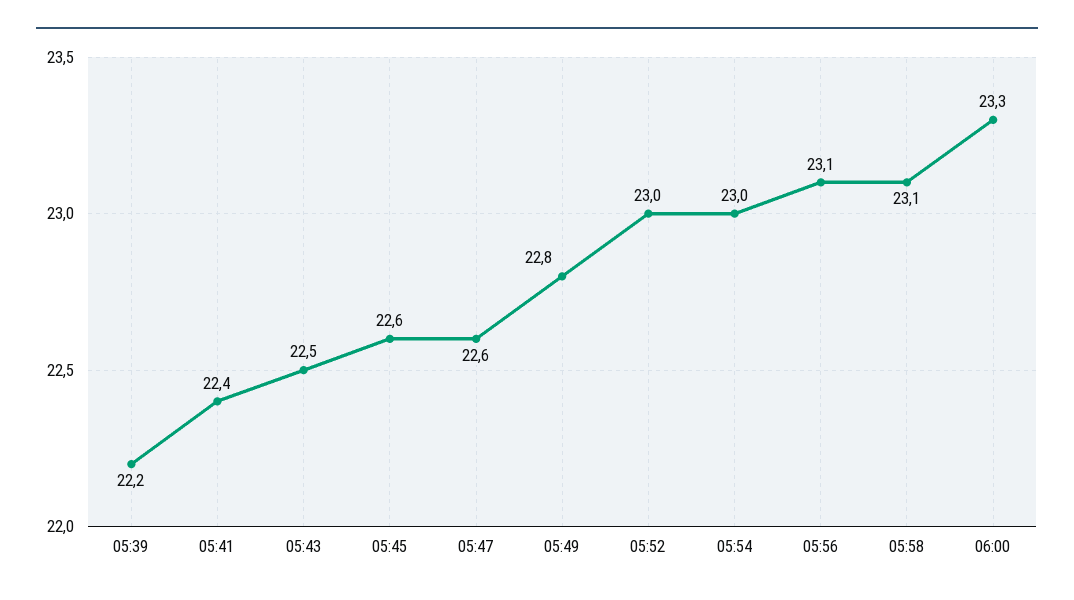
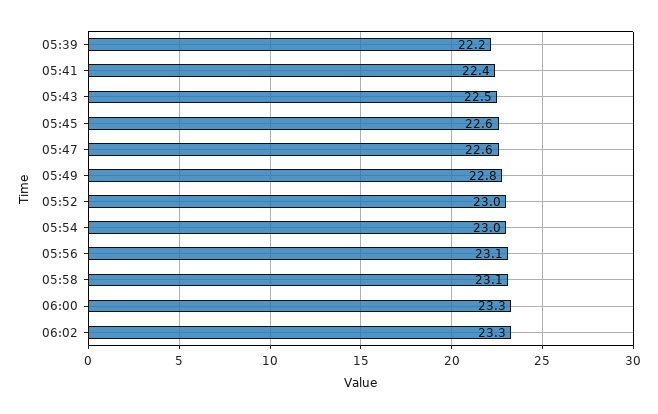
06:02: none -> 23.3

